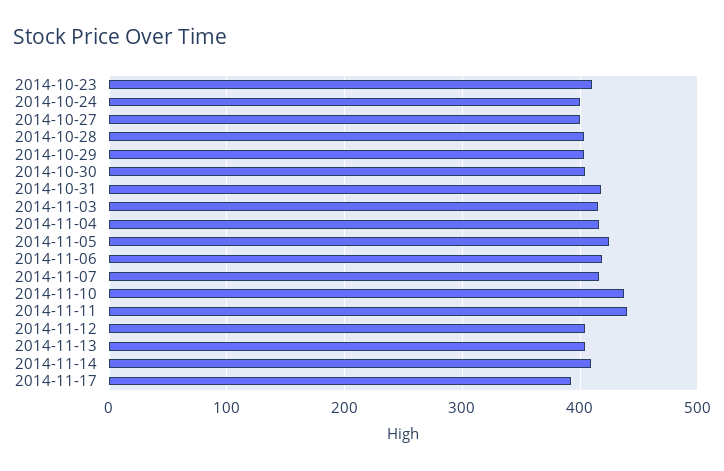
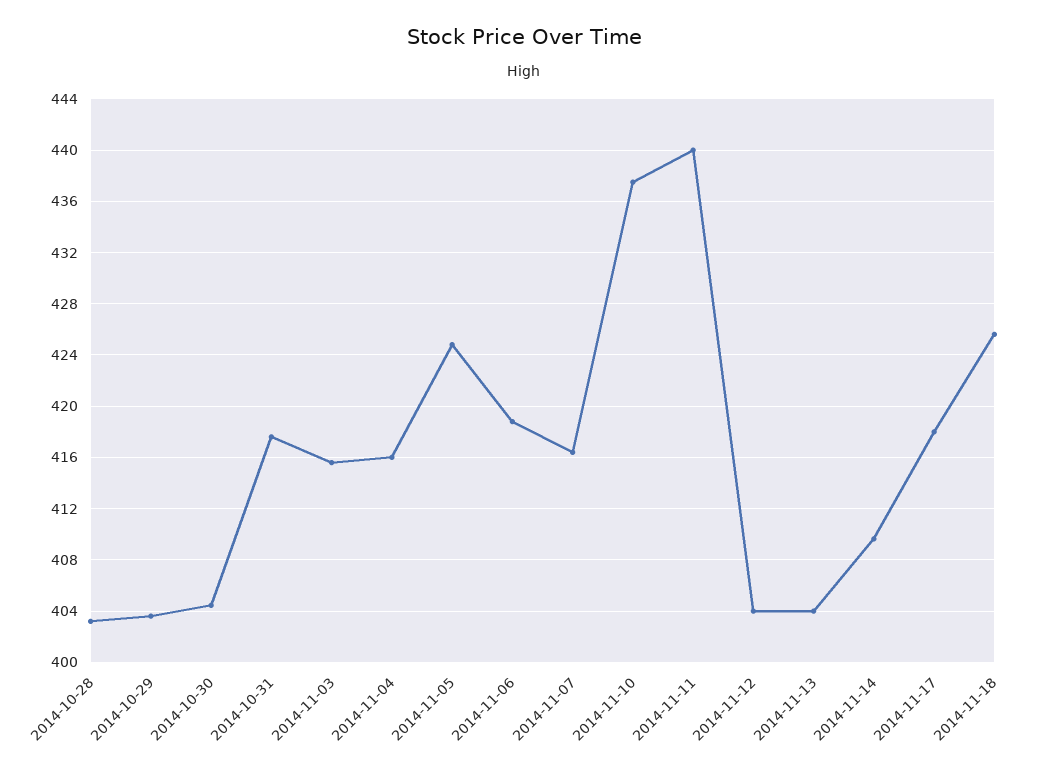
2014-10-23: 410 -> none
2014-10-24: 400 -> none
2014-10-27: 400 -> none
2014-11-17: 390 -> 418
2014-11-18: none -> 425.5

